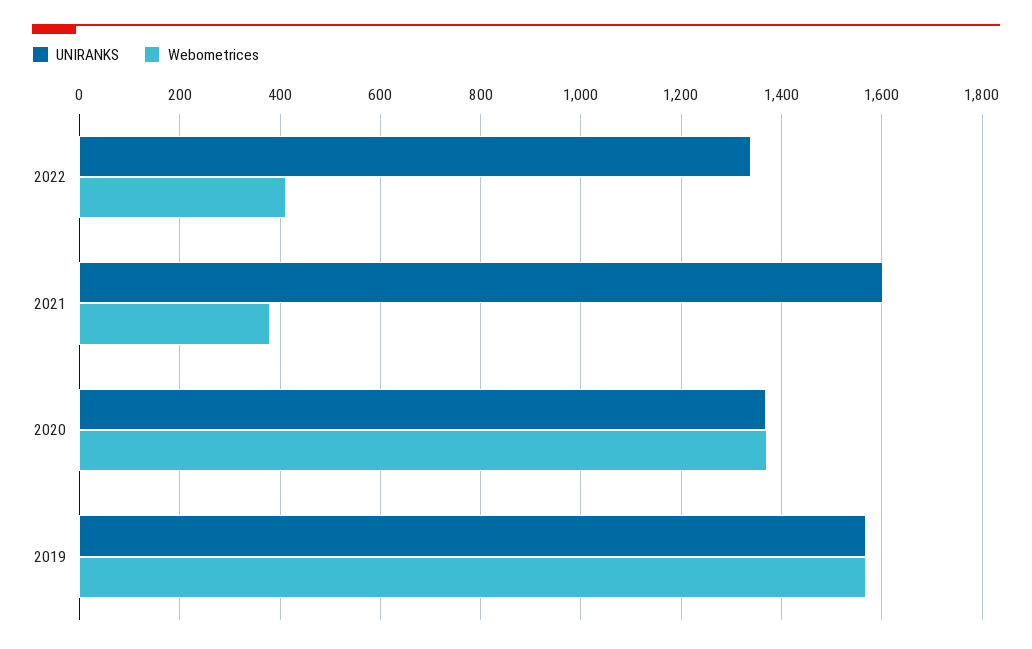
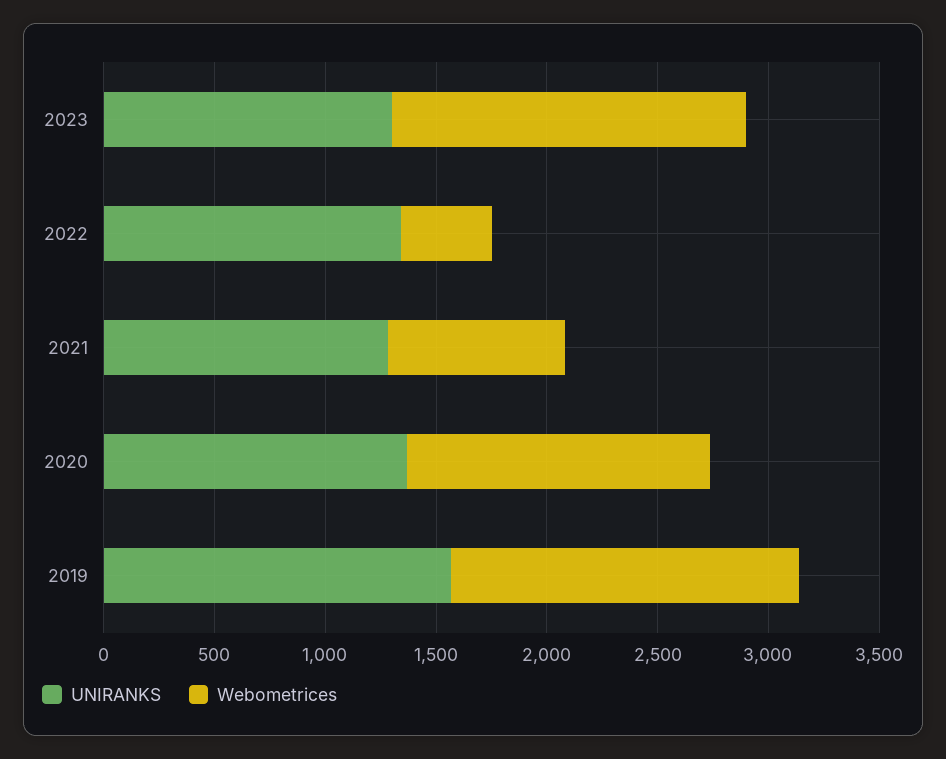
UNIRANKS, 2021: 1600 -> 1300
Webometrices, 2021: 380 -> 800
UNIRANKS, 2023: none -> 1300
Webometrices, 2023: none -> 1600

